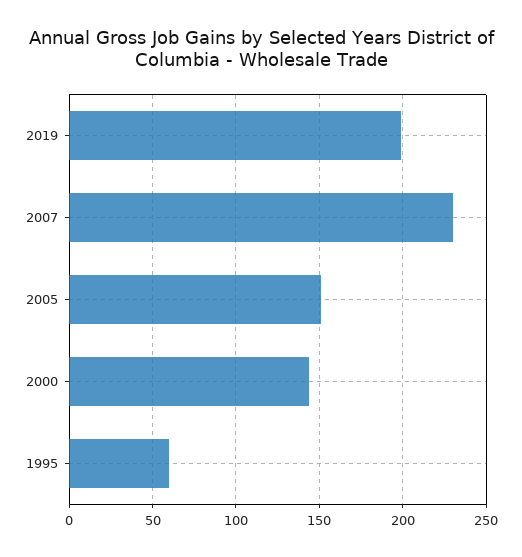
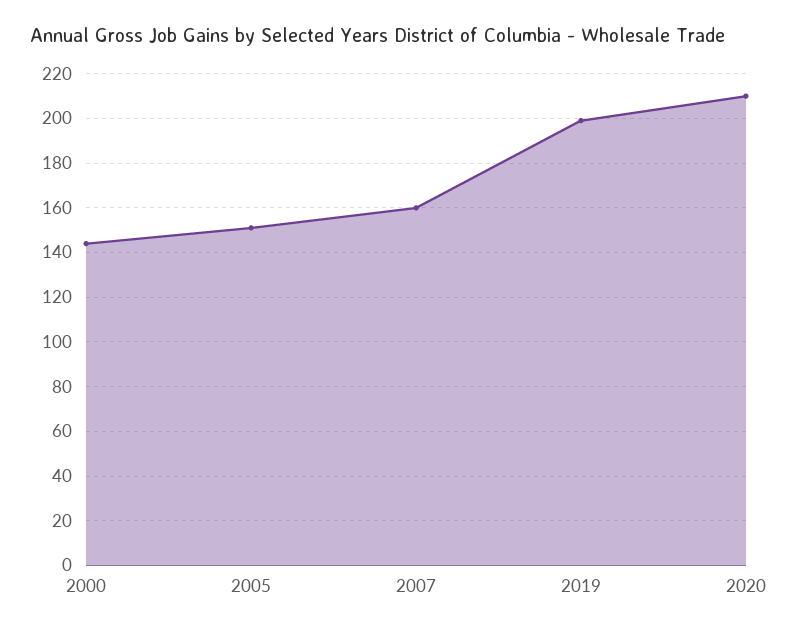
2007: 230 -> 160
1995: 60 -> none
2020: none -> 210

